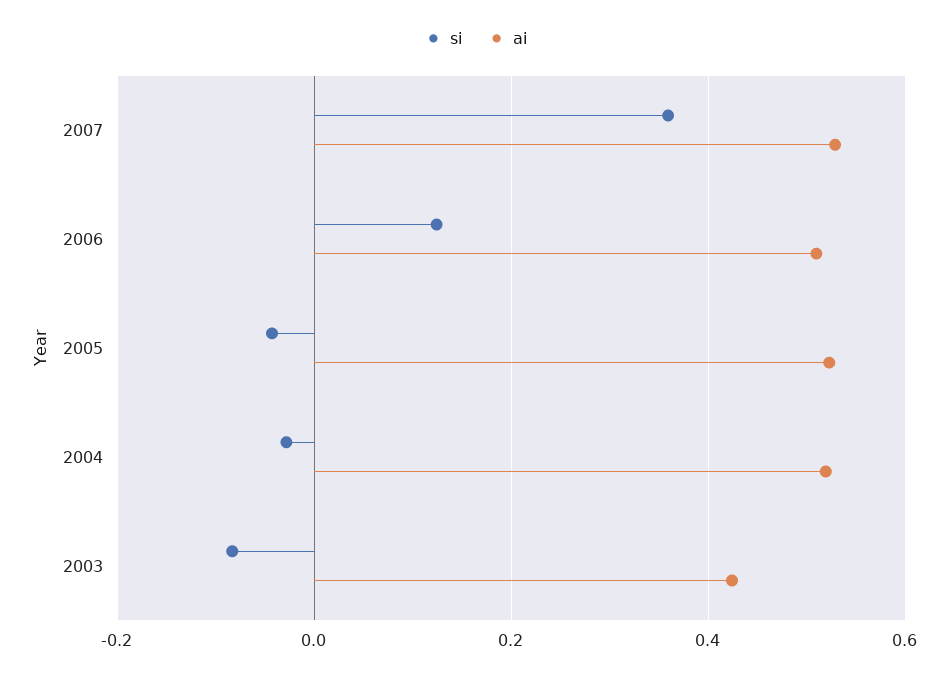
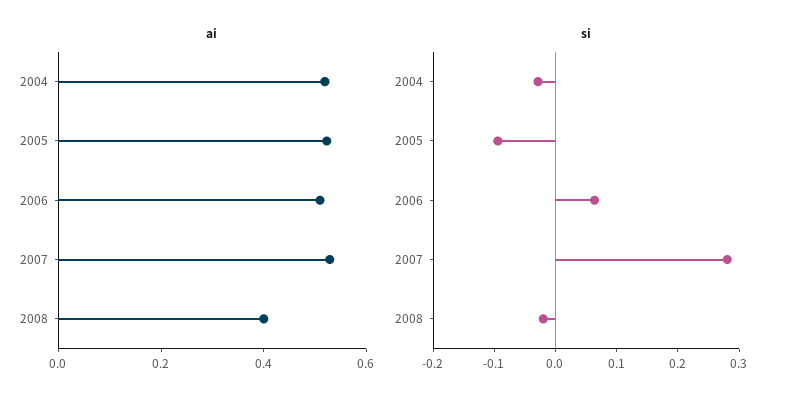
si, 2007: 0.36 -> 0.28
si, 2006: 0.12 -> 0.06
si, 2005: -0.04 -> -0.1
si, 2003: -0.08 -> none
ai, 2003: 0.42 -> none
ai, 2008: none -> 0.4
si, 2008: none -> -0.02

